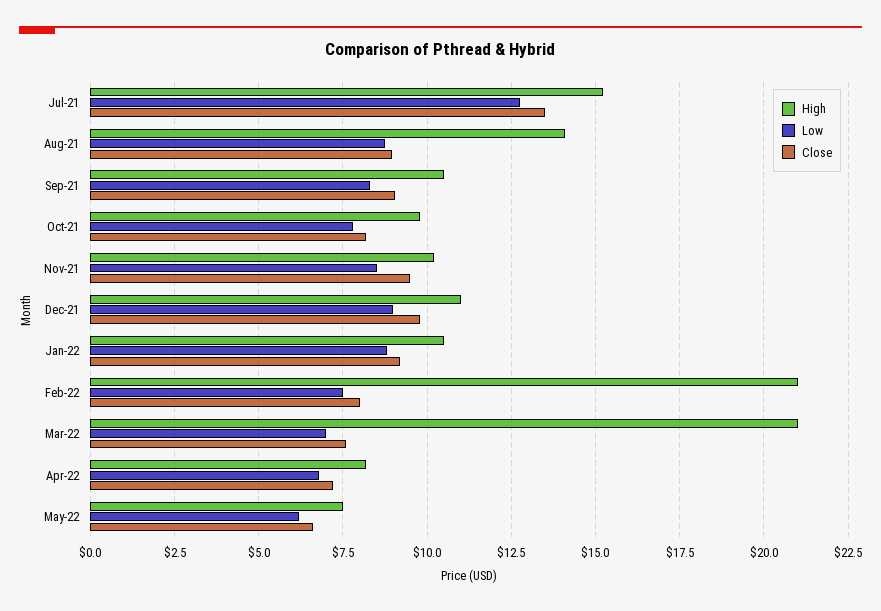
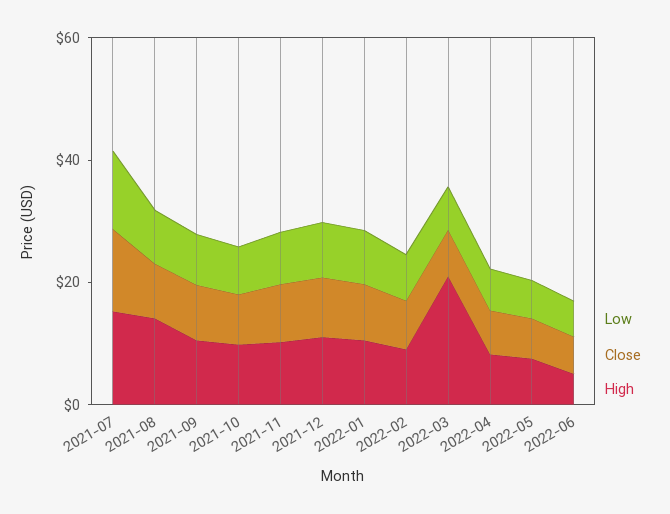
High, Feb-22: 21 -> 10
Low, 2022-06: none -> 5
Close, 2022-06: none -> 5
High, 2022-06: none -> 5

